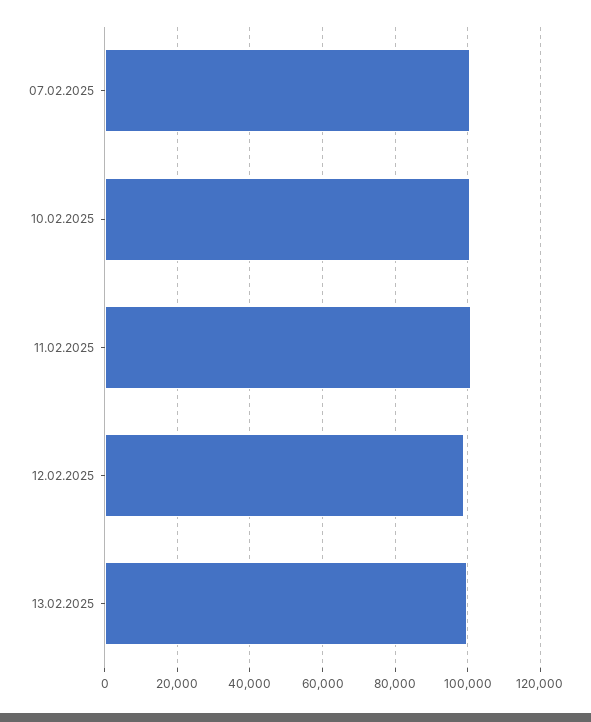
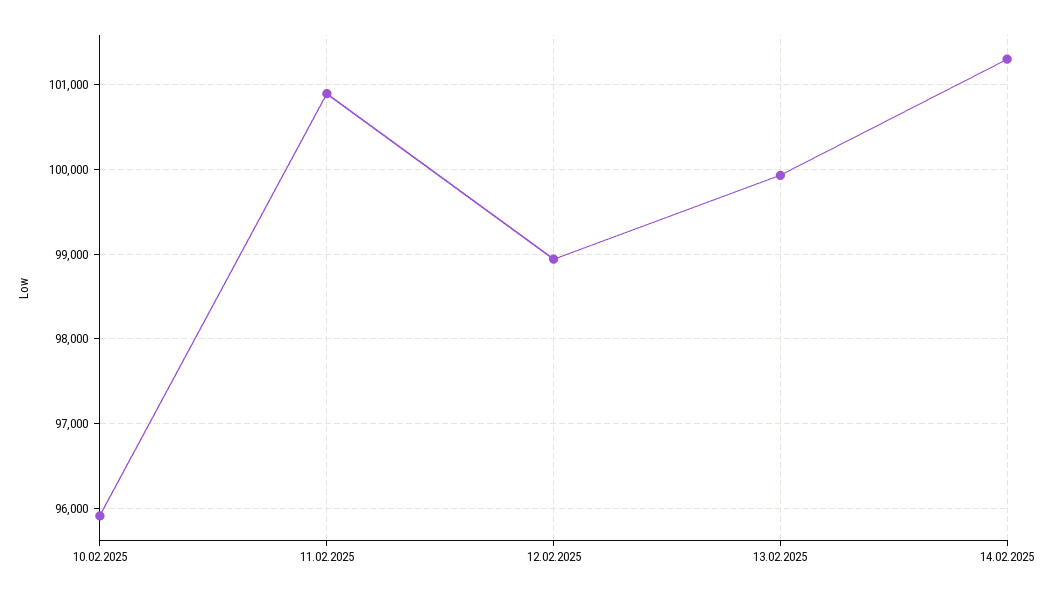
07.02.2025: 100000 -> none
10.02.2025: 100000 -> 95900
14.02.2025: none -> 101300

